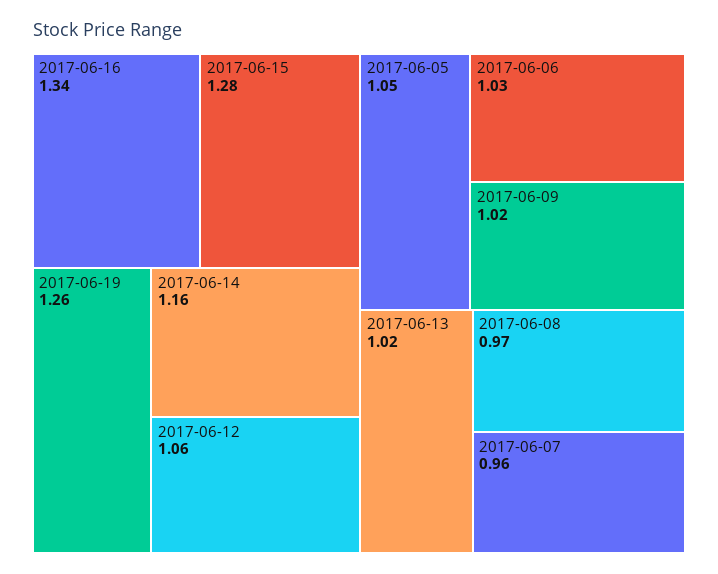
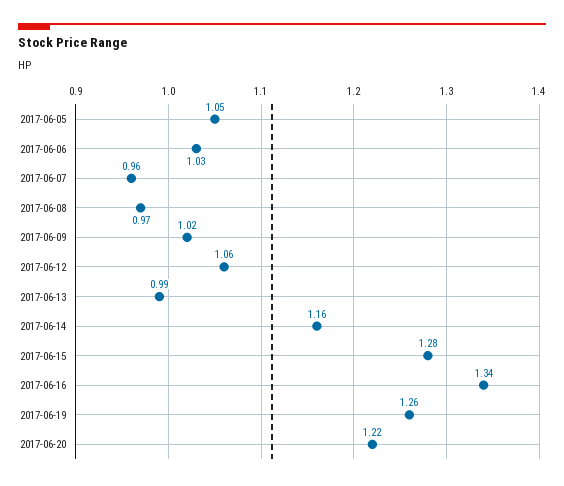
2017-06-13: 1.02 -> 0.99
2017-06-20: none -> 1.22

